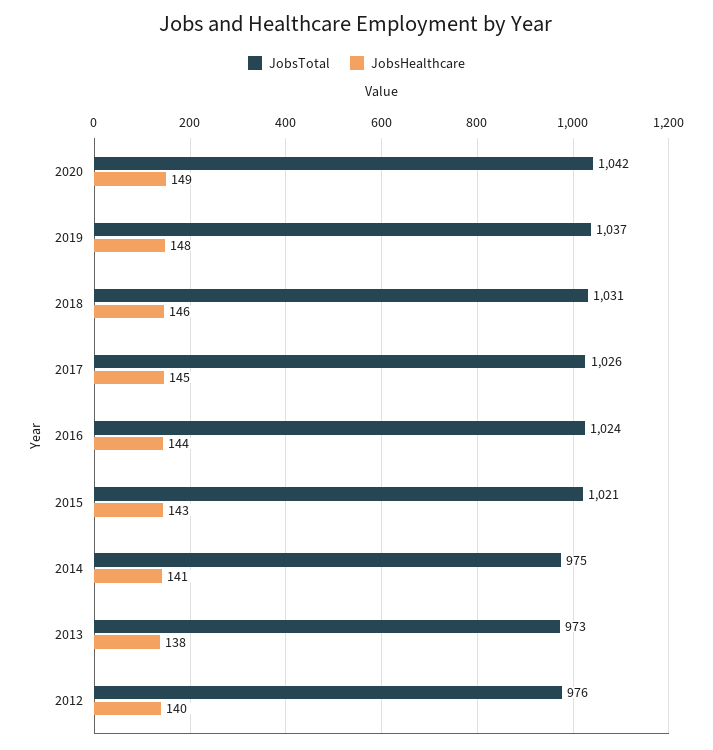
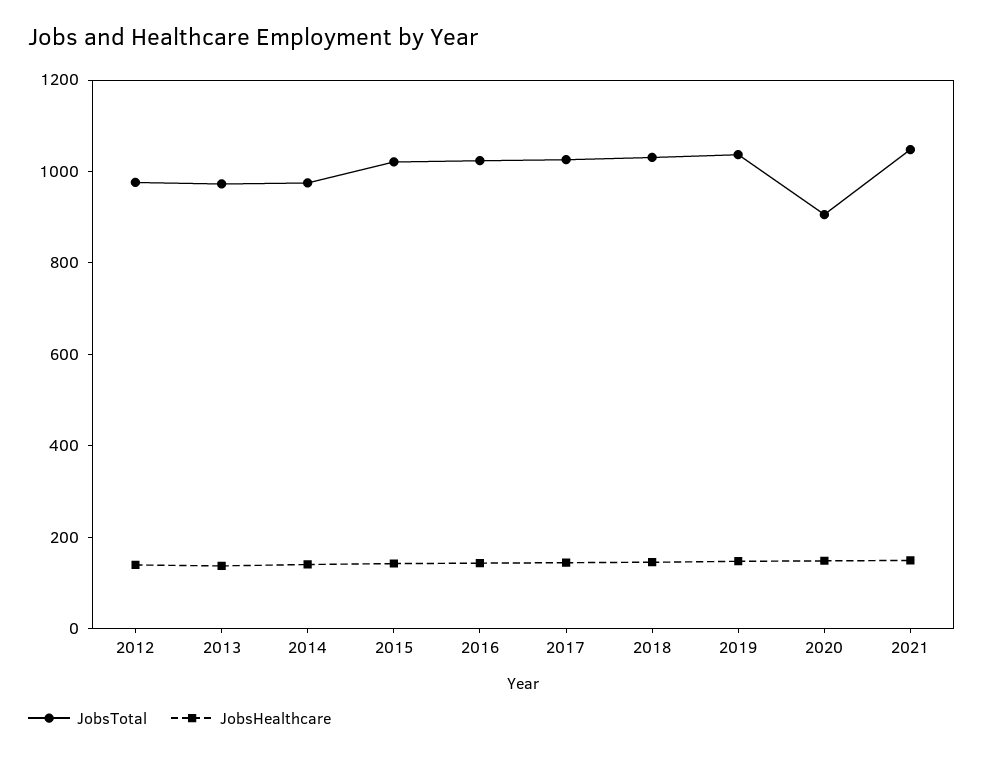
JobsTotal, 2020: 1042 -> 900
JobsTotal, 2021: none -> 1050
JobsHealthcare, 2021: none -> 150

